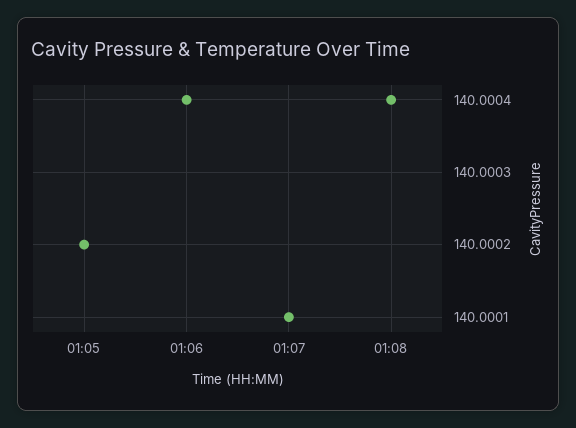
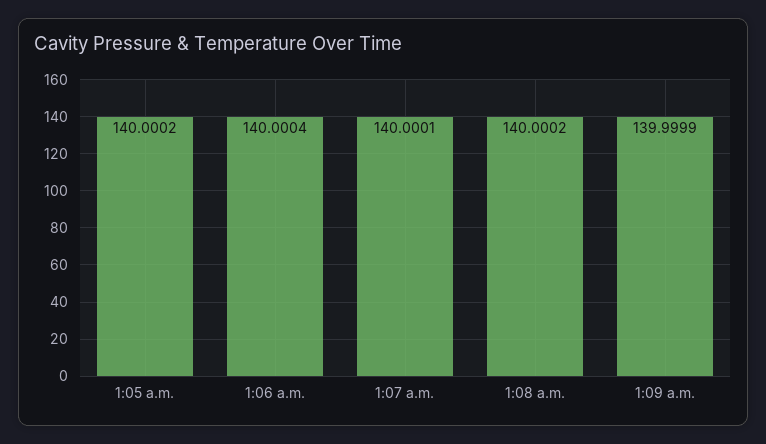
01:08: 140.0004 -> 140.0002
1:09 a.m.: none -> 139.9999

